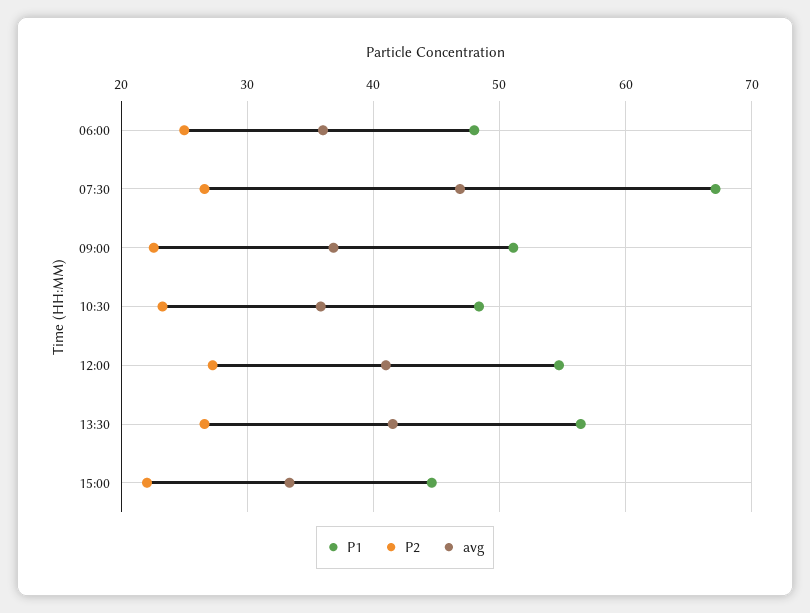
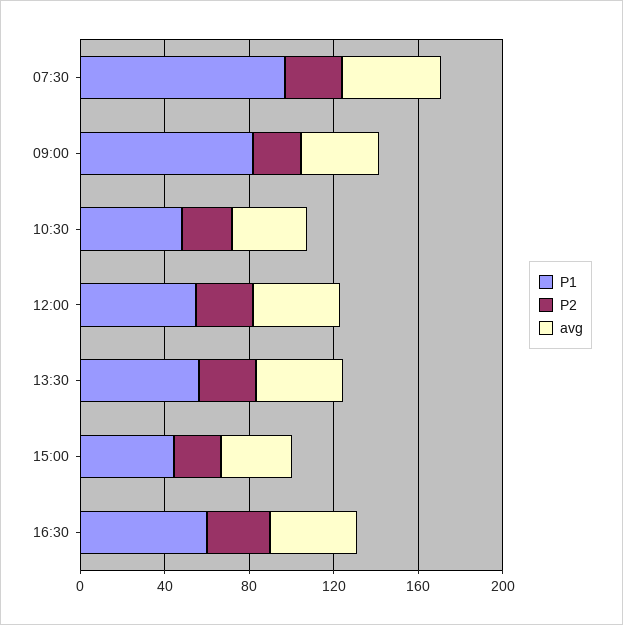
P1, 06:00: 48 -> none
P2, 06:00: 25 -> none
avg, 06:00: 36 -> none
P1, 07:30: 67 -> 100
P1, 09:00: 51 -> 80
P1, 16:30: none -> 60
P2, 16:30: none -> 30
avg, 16:30: none -> 40

